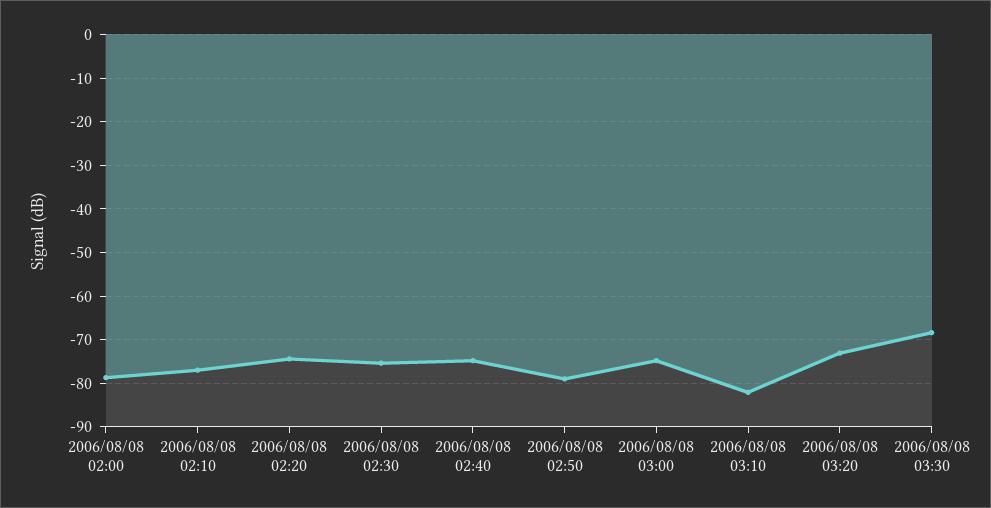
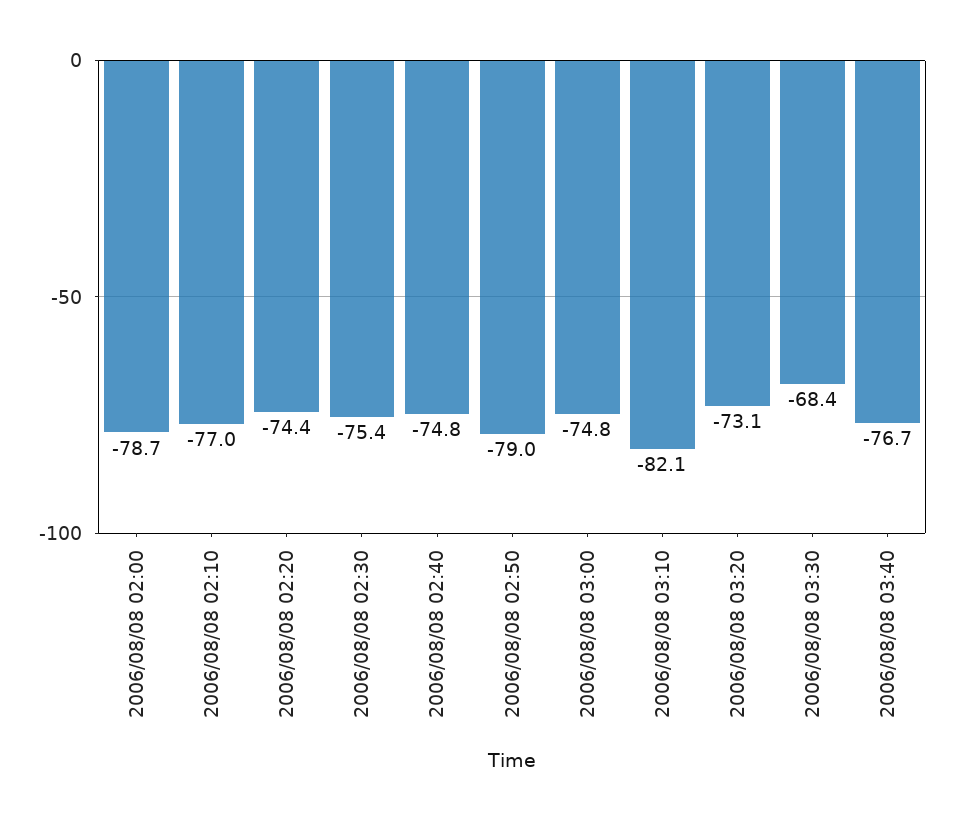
2006/08/08 03:40: none -> -76.7

